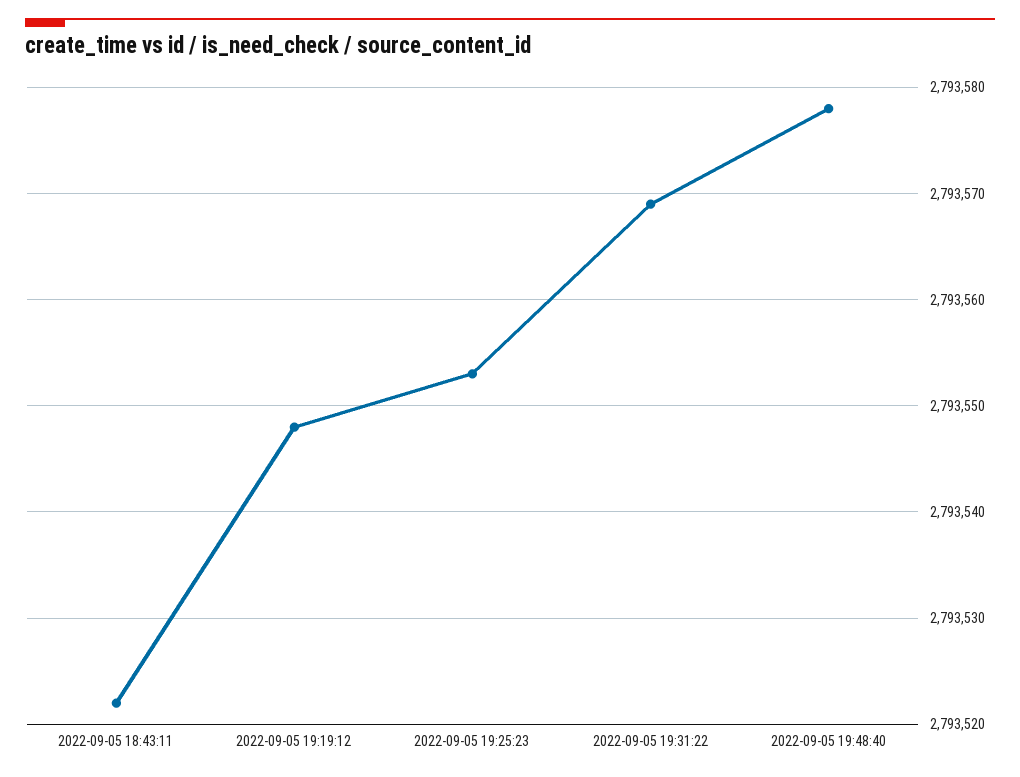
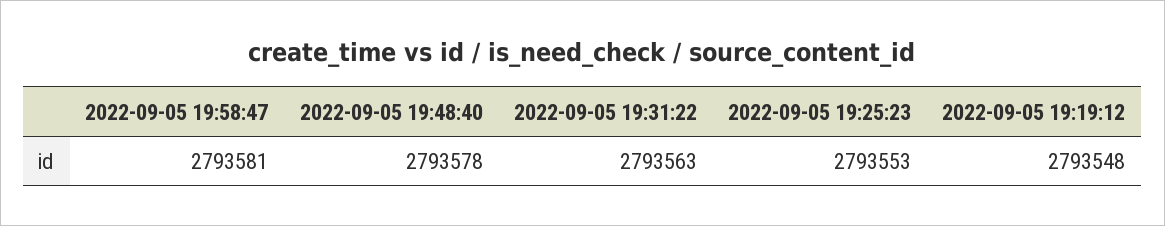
2022-09-05 18:43:11: 2793522 -> none
2022-09-05 19:31:22: 2793569 -> 2793563
2022-09-05 19:58:47: none -> 2793581

